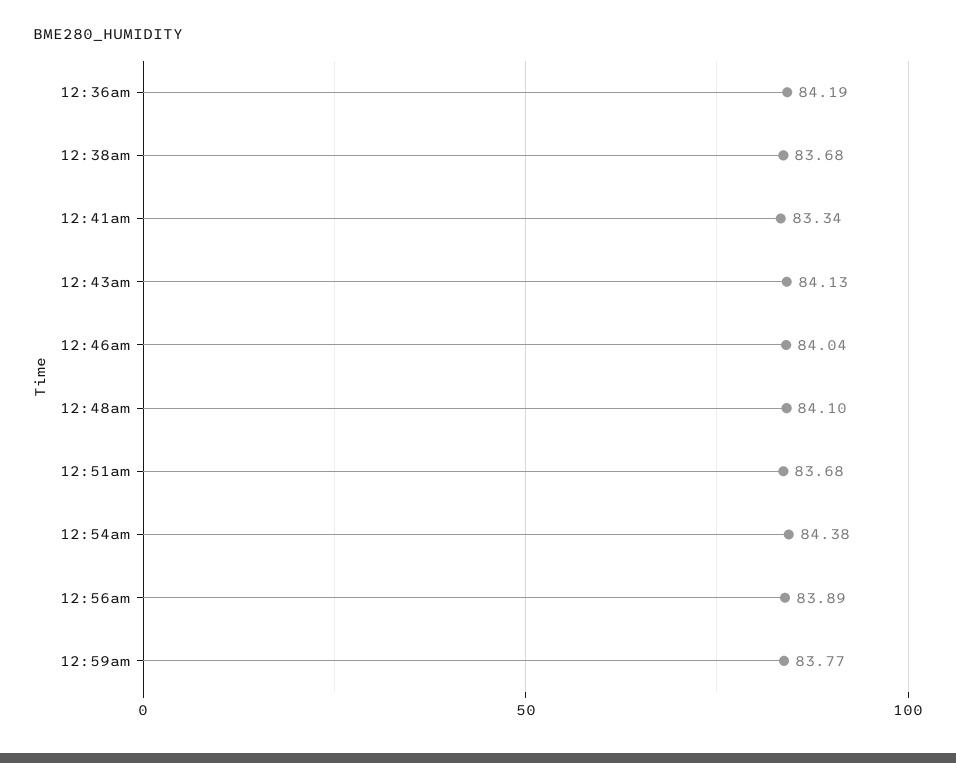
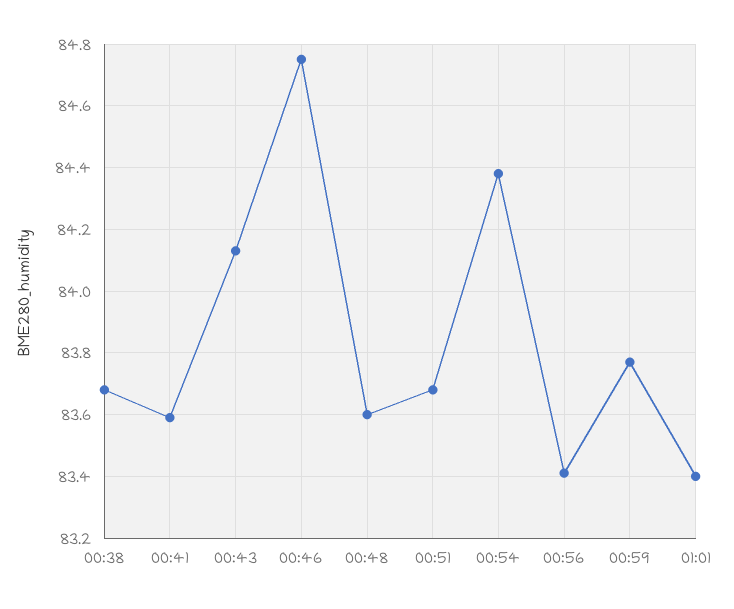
12:36am: 84.19 -> none
12:41am: 83.34 -> 83.6
12:46am: 84.04 -> 84.75
12:48am: 84.1 -> 83.6
12:56am: 83.89 -> 83.4
01:01: none -> 83.4

